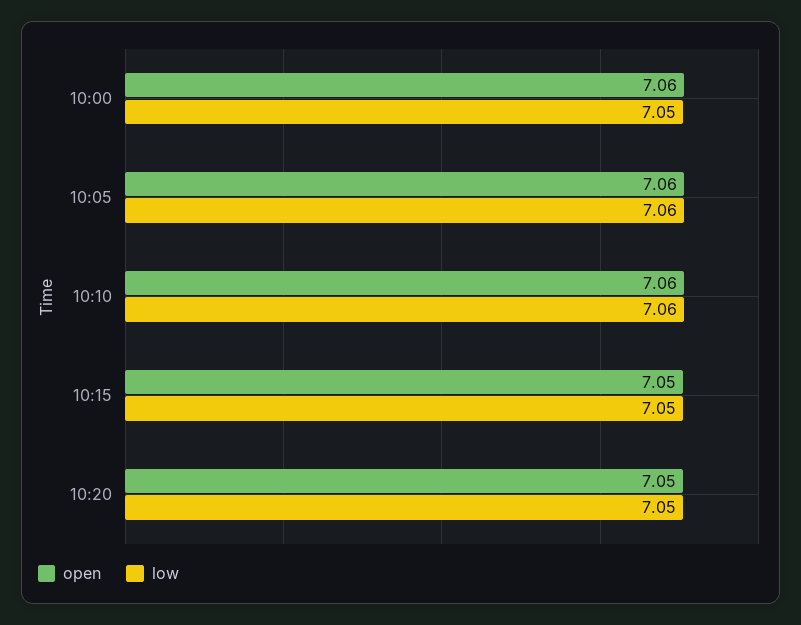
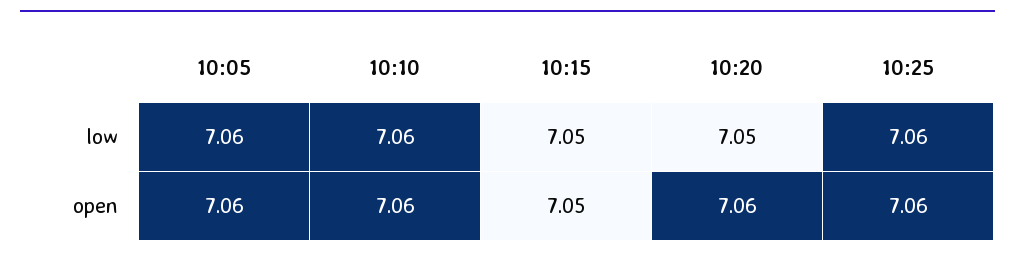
open, 10:00: 7.06 -> none
low, 10:00: 7.05 -> none
open, 10:20: 7.05 -> 7.06
low, 10:25: none -> 7.06
open, 10:25: none -> 7.06

